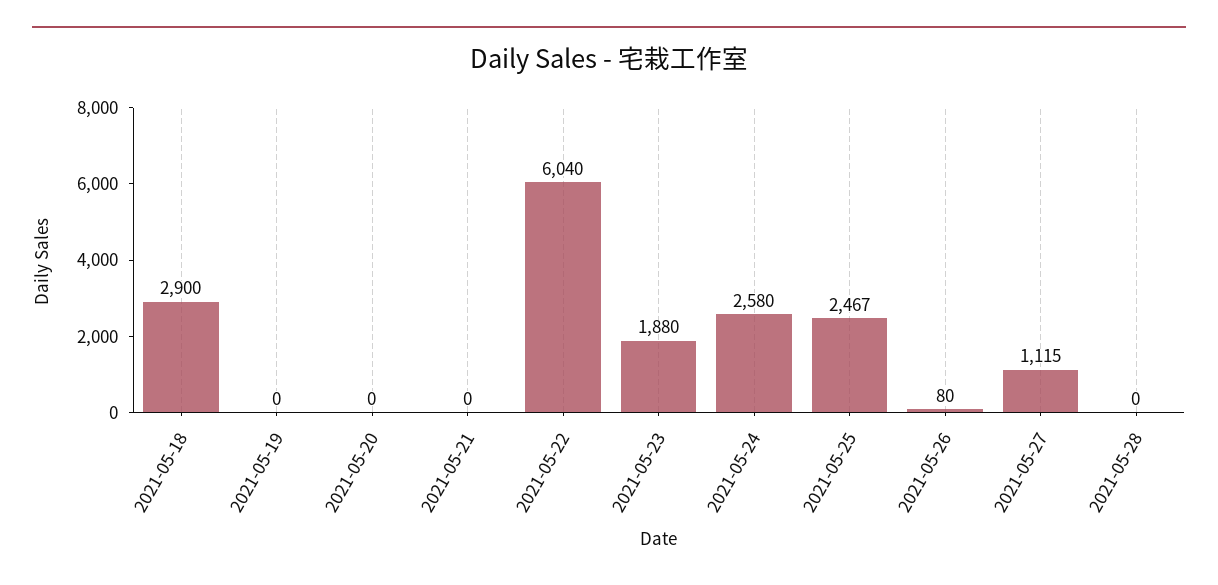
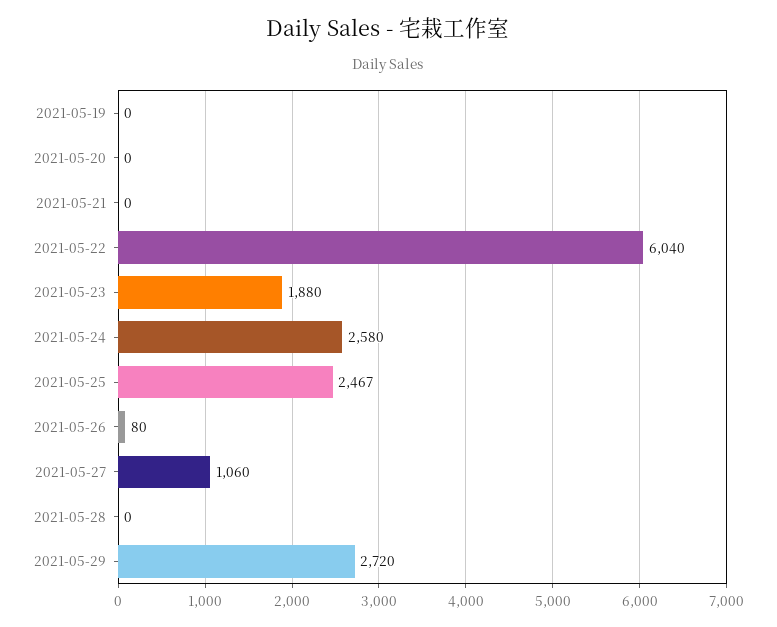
2021-05-18: 2900 -> none
2021-05-27: 1115 -> 1060
2021-05-29: none -> 2720

